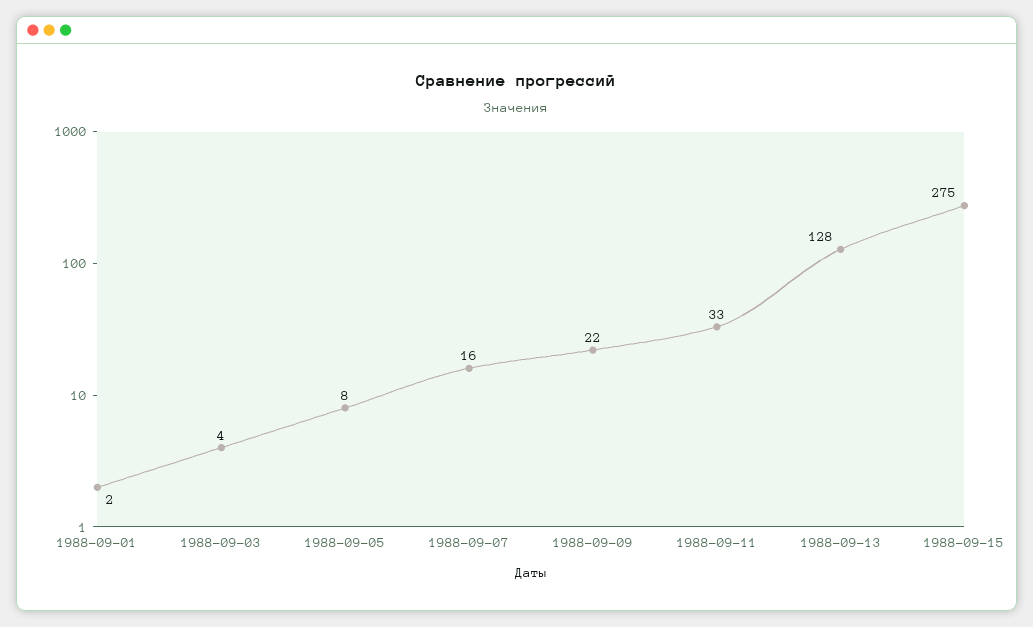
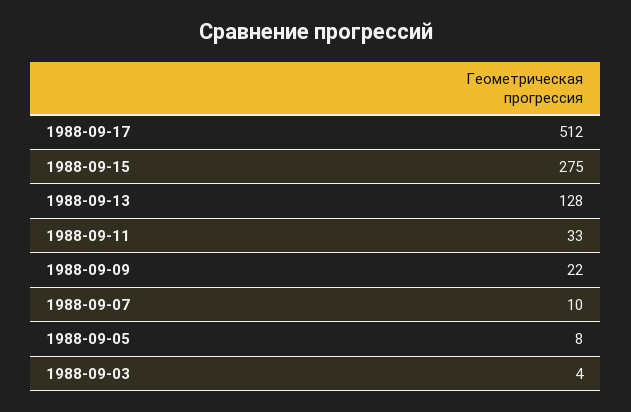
1988-09-01: 2 -> none
1988-09-07: 16 -> 10
1988-09-17: none -> 512

